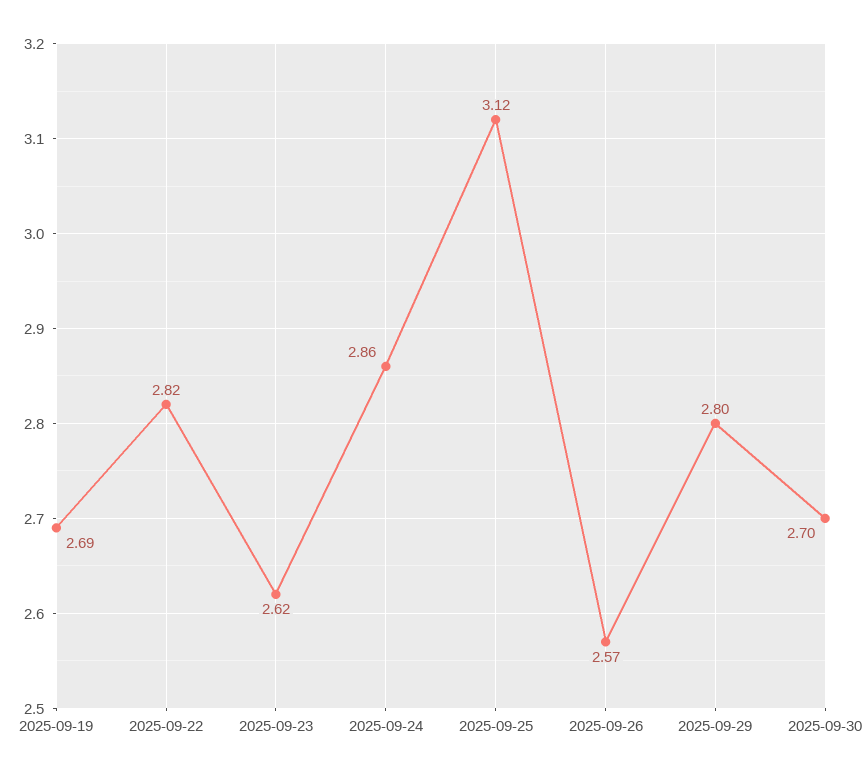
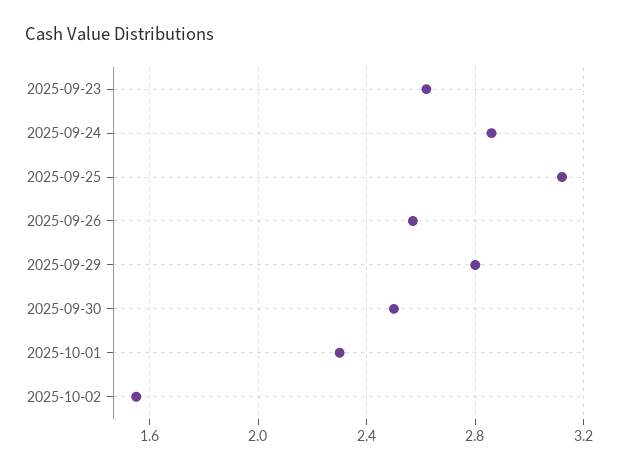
2025-09-19: 2.69 -> none
2025-09-22: 2.82 -> none
2025-09-30: 2.7 -> 2.5
2025-10-01: none -> 2.3
2025-10-02: none -> 1.55

